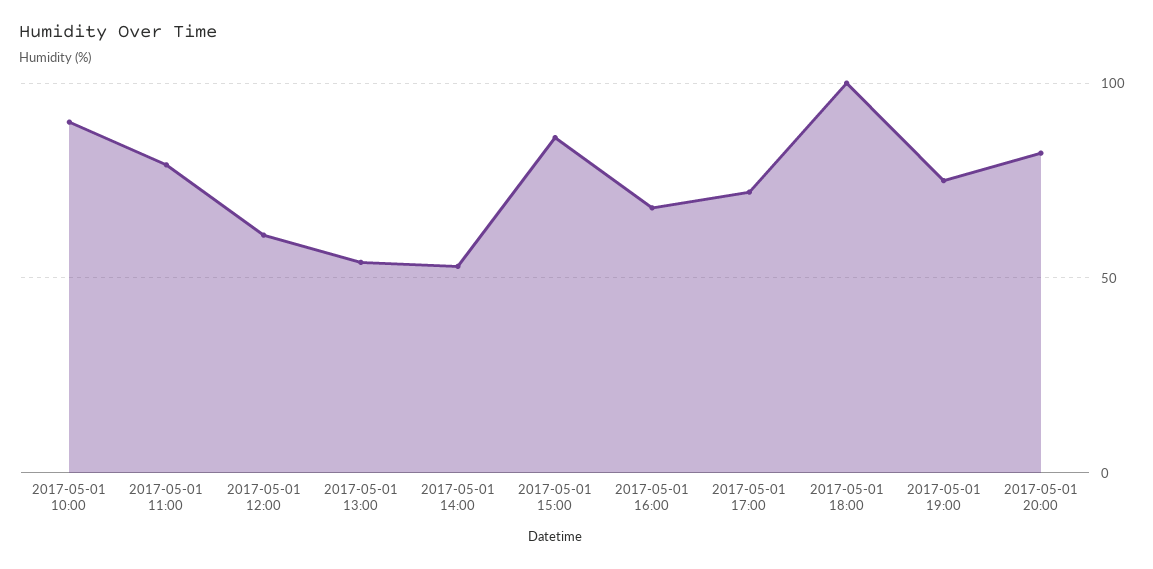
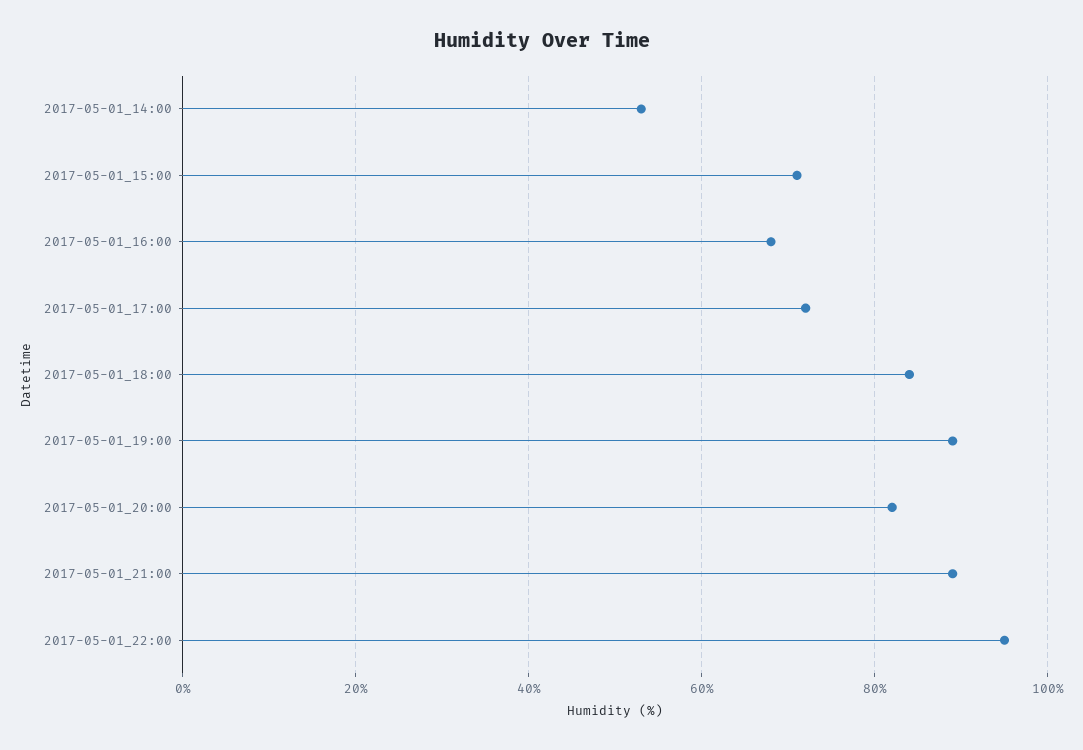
2017-05-01 10:00: 90 -> none
2017-05-01 11:00: 80 -> none
2017-05-01 12:00: 60 -> none
2017-05-01 13:00: 55 -> none
2017-05-01 15:00: 85 -> 70
2017-05-01 18:00: 100 -> 85
2017-05-01 19:00: 75 -> 90
2017-05-01_21:00: none -> 90
2017-05-01_22:00: none -> 95

